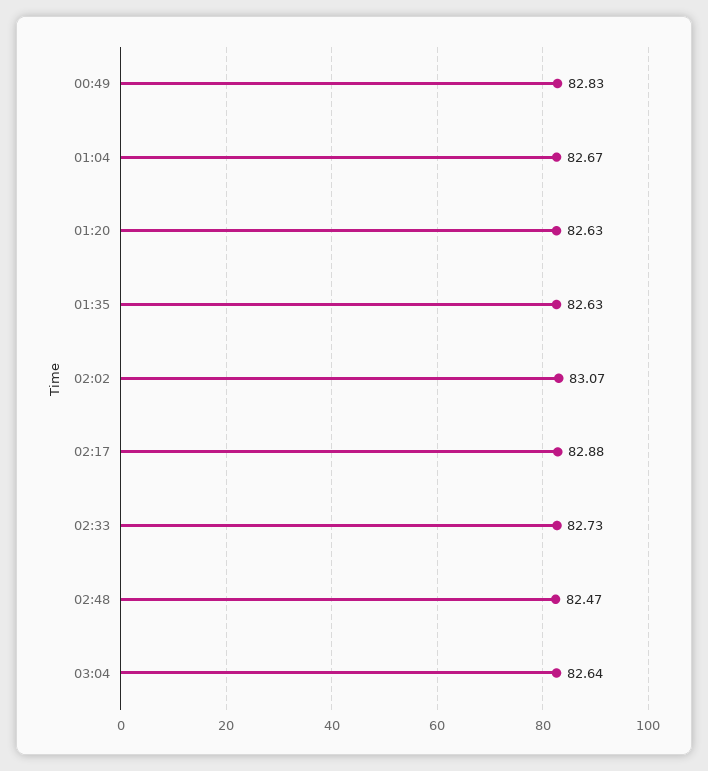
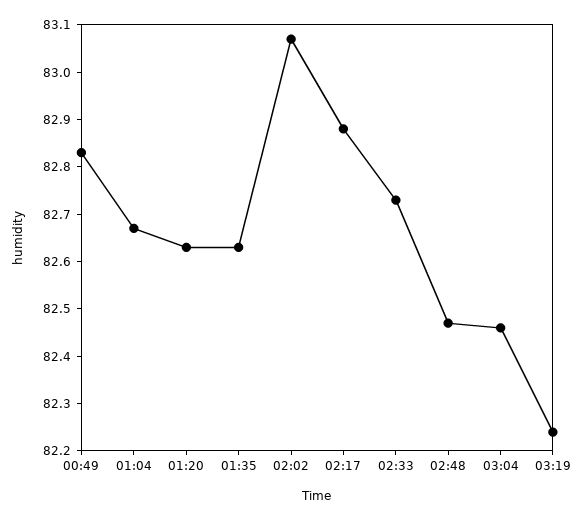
03:04: 82.64 -> 82.45
03:19: none -> 82.25

